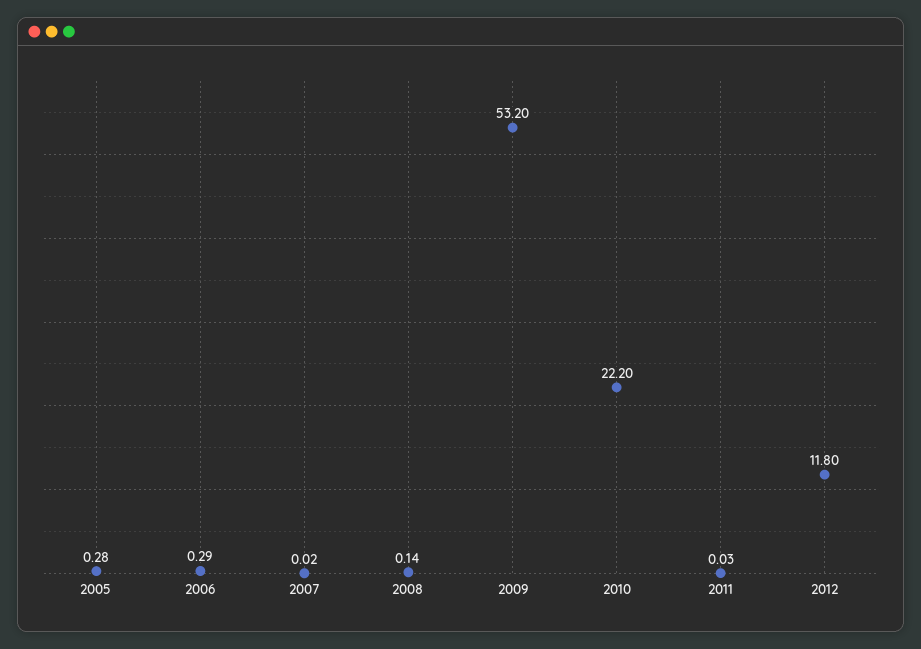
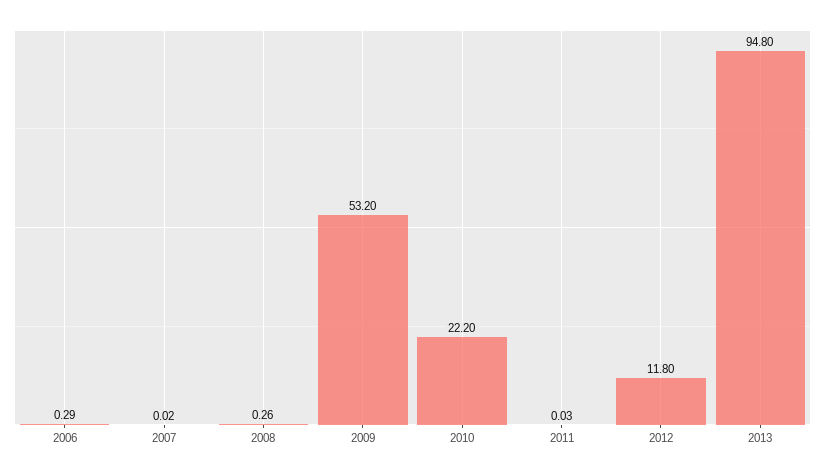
2005: 0.28 -> none
2008: 0.14 -> 0.26
2013: none -> 94.8

